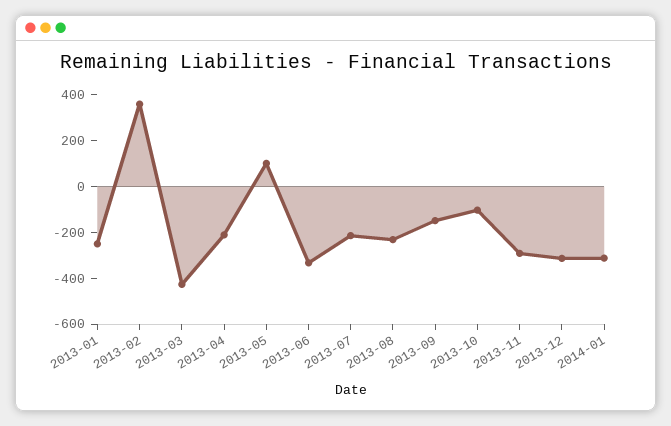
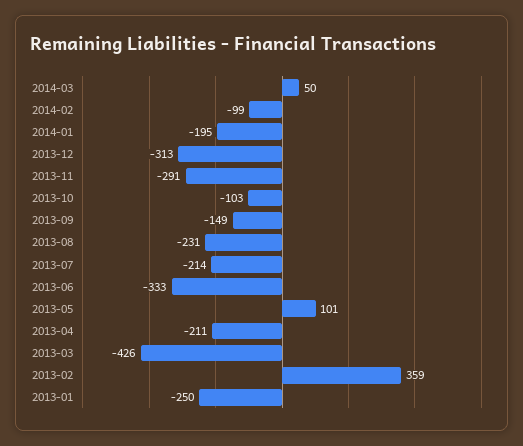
2014-01: -300 -> -195
2014-03: none -> 50
2014-02: none -> -99

